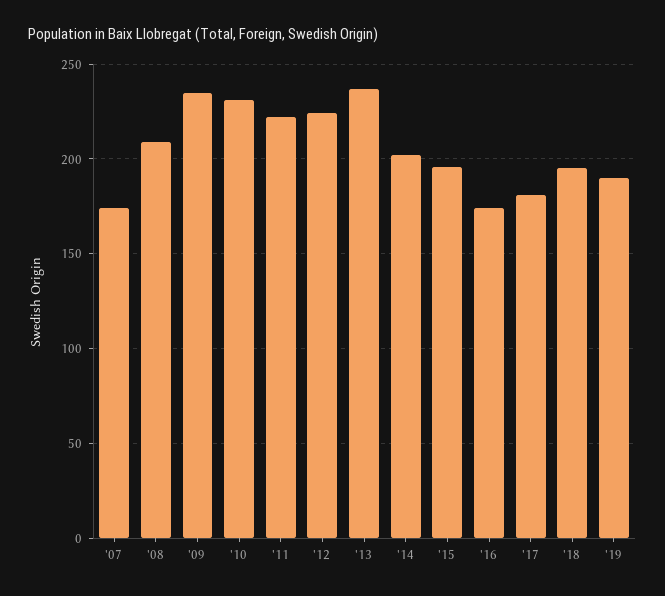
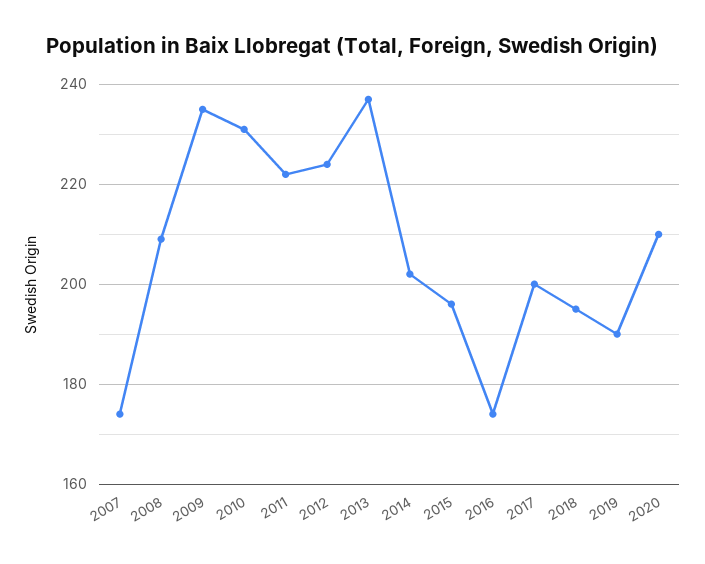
'17: 180 -> 200
2020: none -> 210

